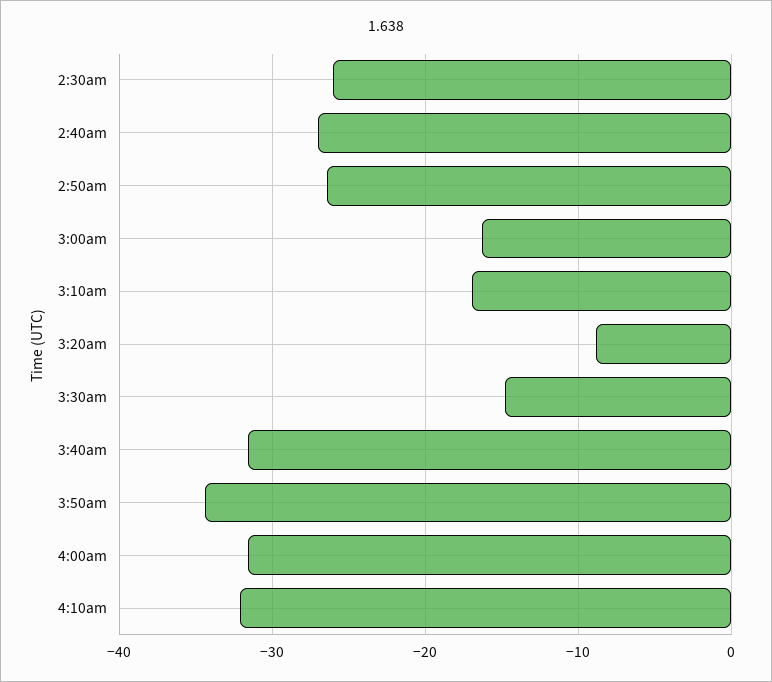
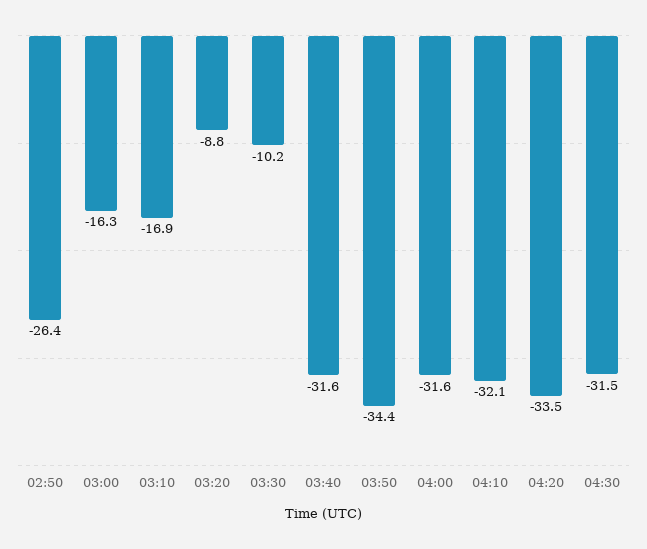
2:30am: -26 -> none
2:40am: -27 -> none
3:30am: -15 -> -10.2
04:20: none -> -33.5
04:30: none -> -31.5

